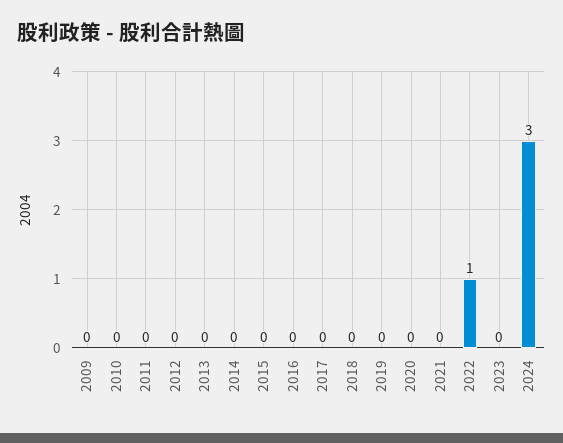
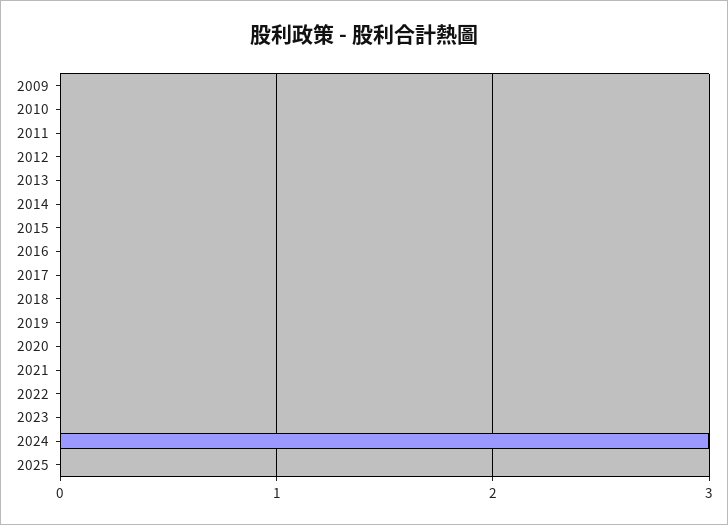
2022: 1 -> 0
2025: none -> 0

